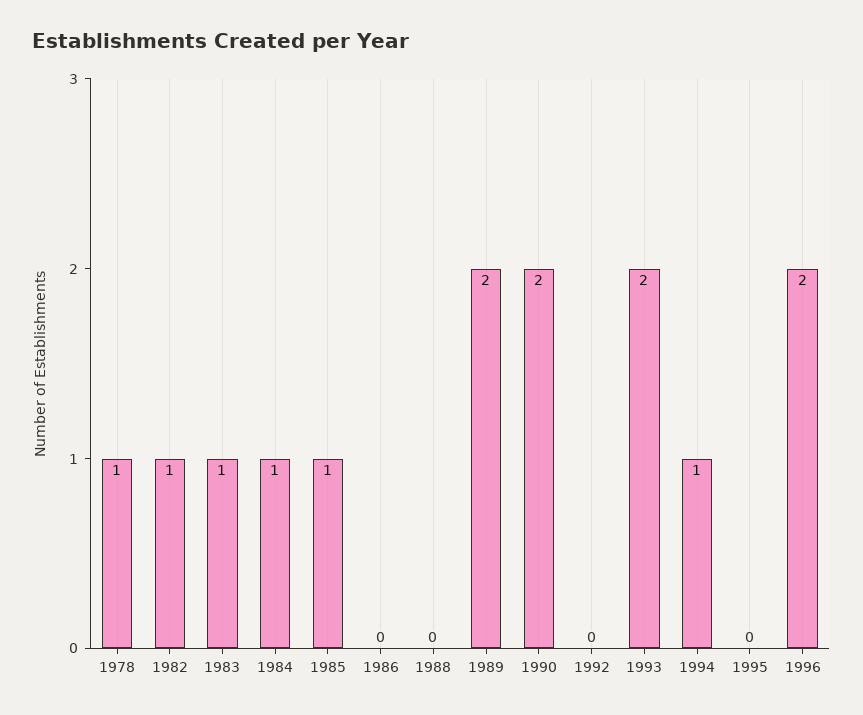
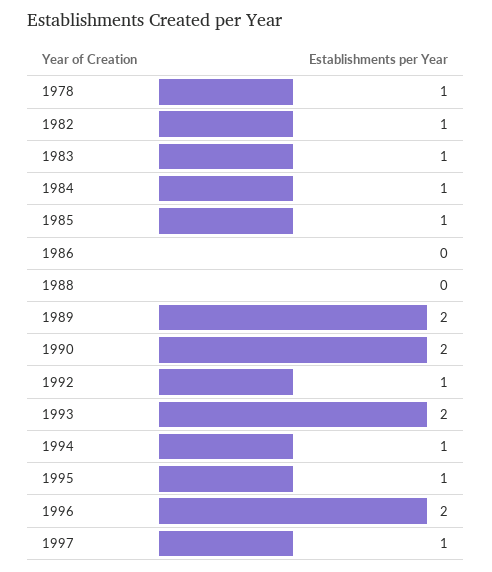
1992: 0 -> 1
1995: 0 -> 1
1997: none -> 1

